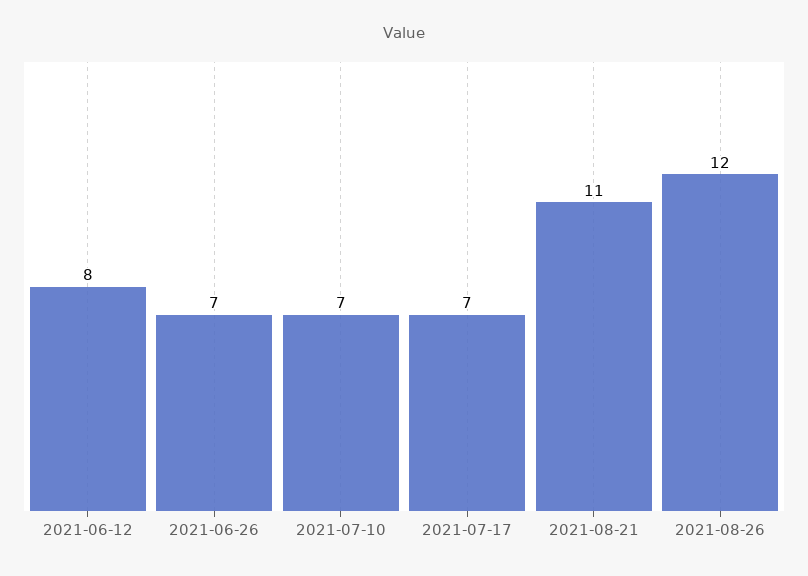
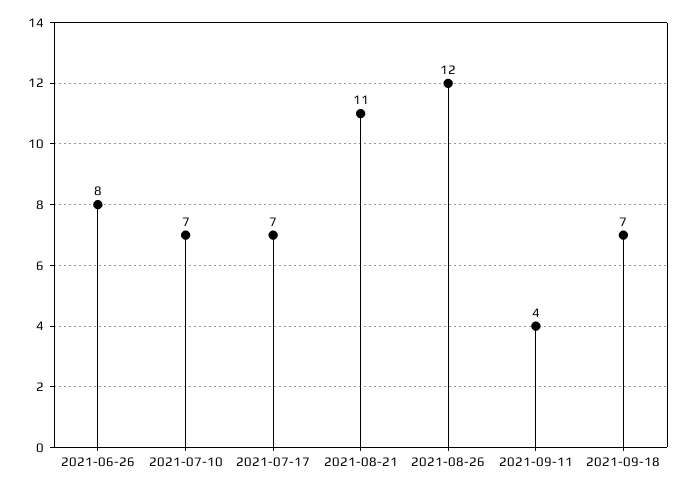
2021-06-12: 8 -> none
2021-06-26: 7 -> 8
2021-09-11: none -> 4
2021-09-18: none -> 7

